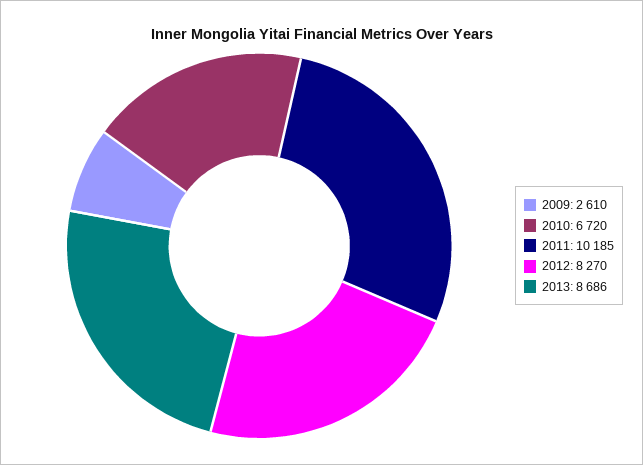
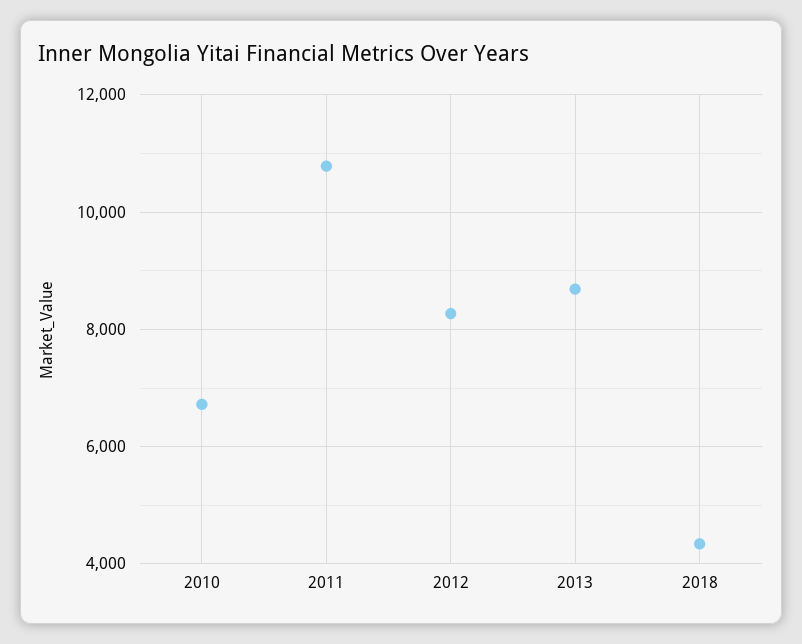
2009: 2610 -> none
2011: 10185 -> 10800
2018: none -> 4400

